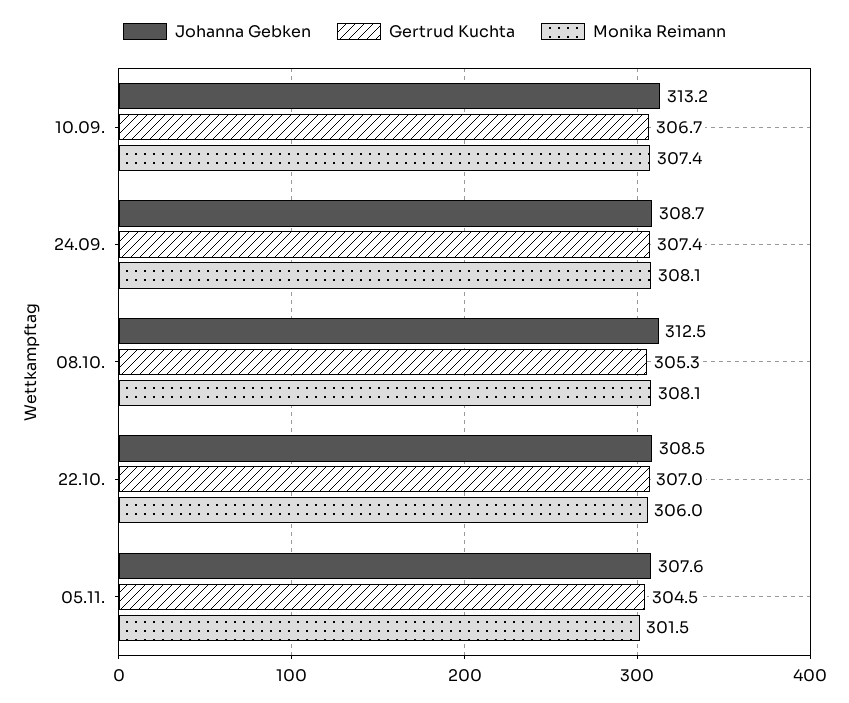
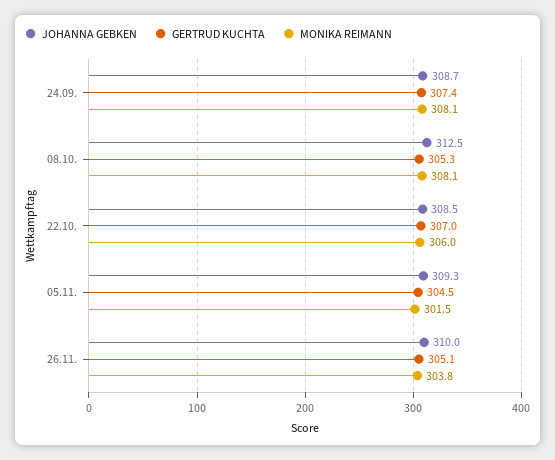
Johanna Gebken, 10.09.: 313.2 -> none
Gertrud Kuchta, 10.09.: 306.7 -> none
Monika Reimann, 10.09.: 307.4 -> none
Johanna Gebken, 05.11.: 307.6 -> 309.3
Johanna Gebken, 26.11.: none -> 310
Gertrud Kuchta, 26.11.: none -> 305.1
Monika Reimann, 26.11.: none -> 303.8

